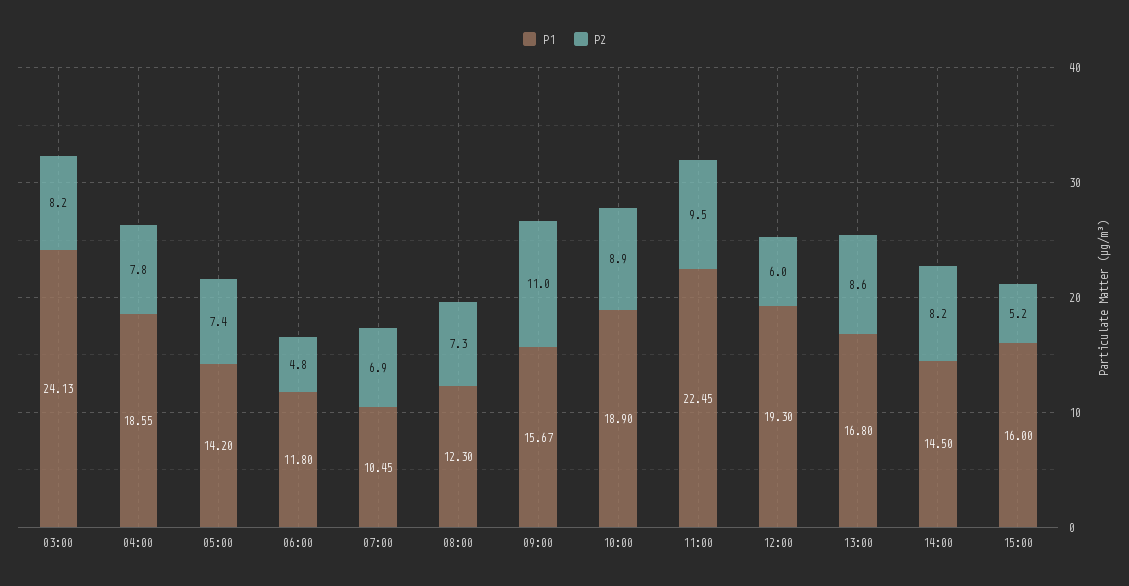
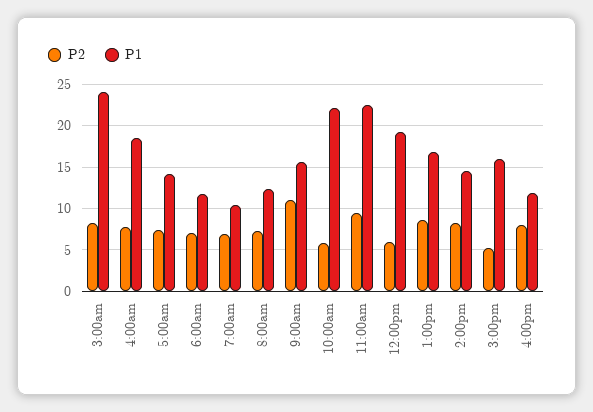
P2, 06:00: 4.8 -> 7
P1, 10:00: 18.9 -> 22
P2, 10:00: 8.9 -> 6
P2, 4:00pm: none -> 8
P1, 4:00pm: none -> 12

